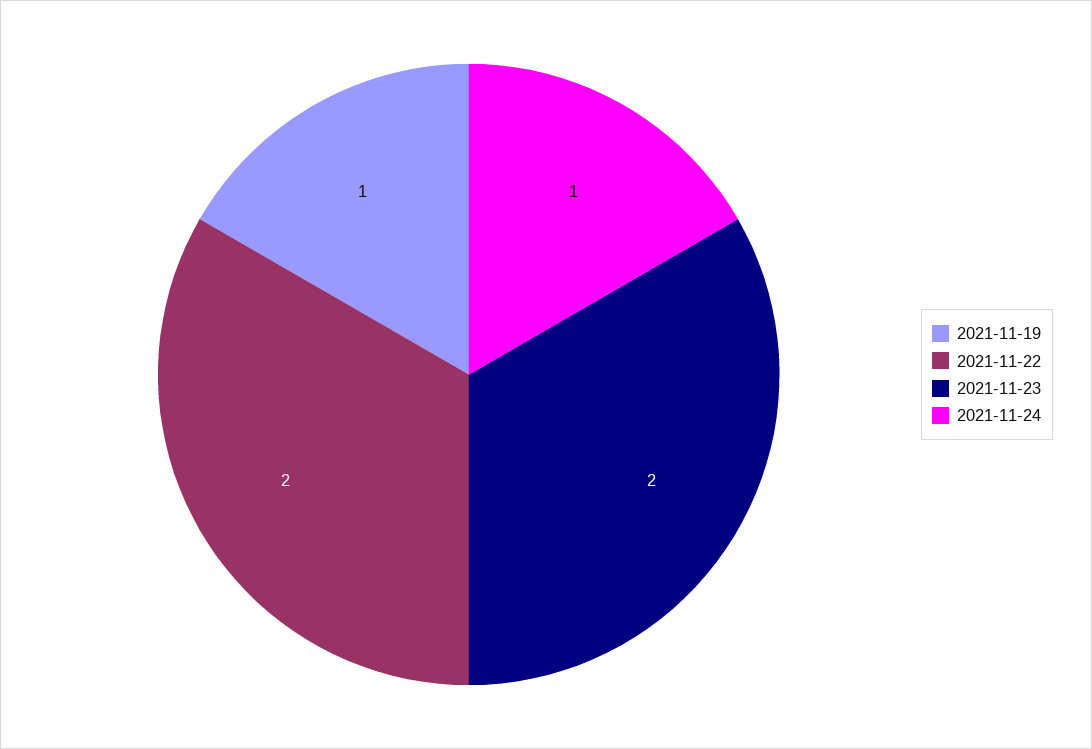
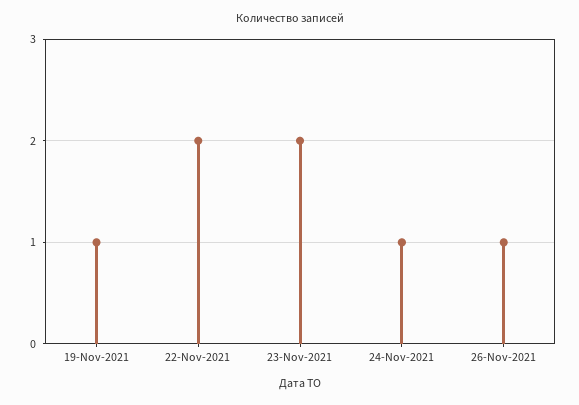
26-Nov-2021: none -> 1

